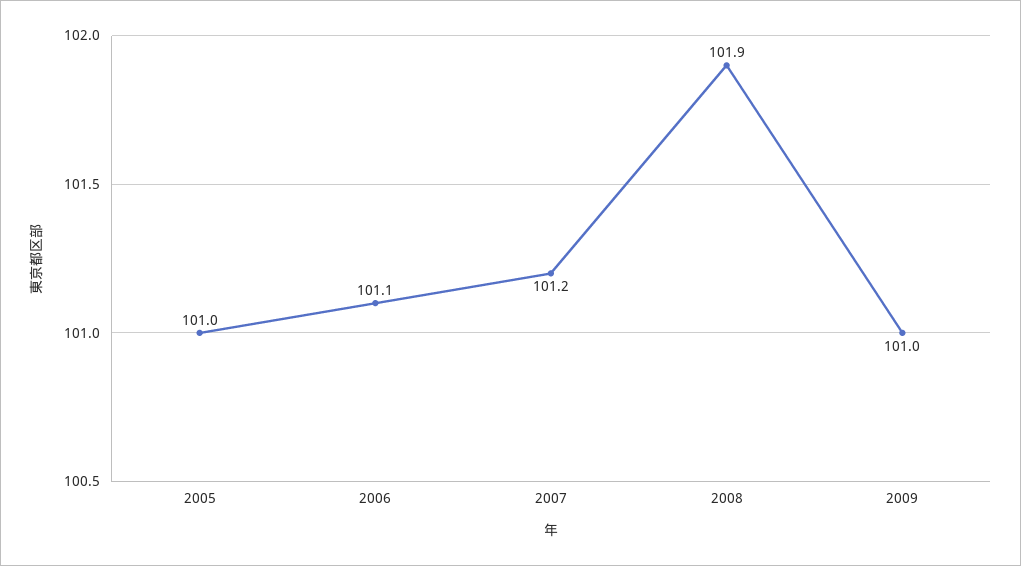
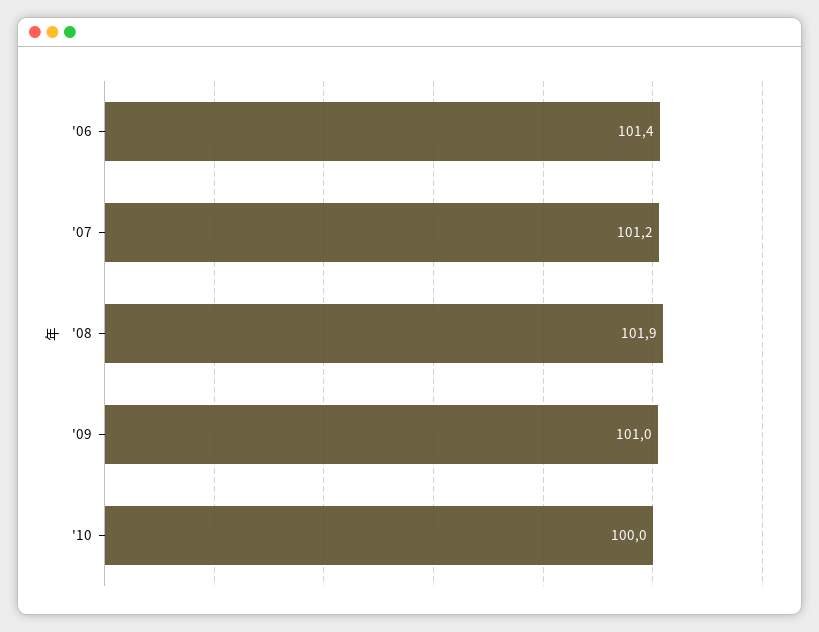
2005: 101 -> none
2006: 101.1 -> 101.4
'10: none -> 100

